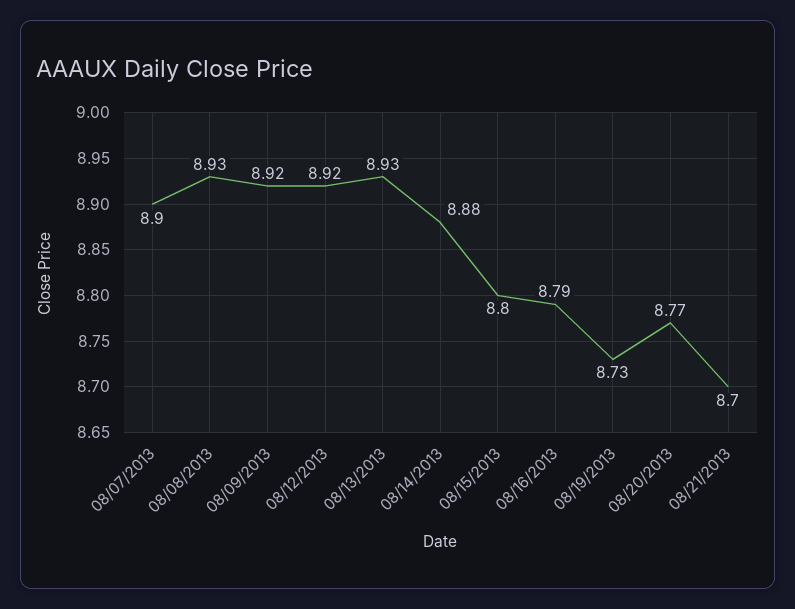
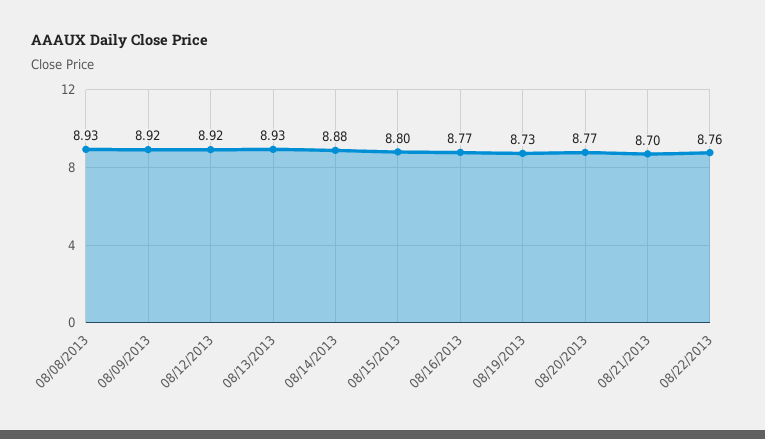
08/07/2013: 8.9 -> none
08/16/2013: 8.79 -> 8.77
08/22/2013: none -> 8.76

